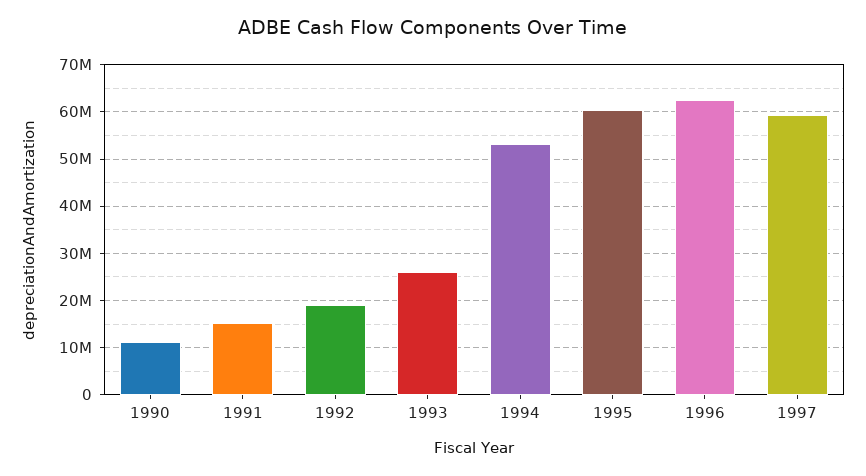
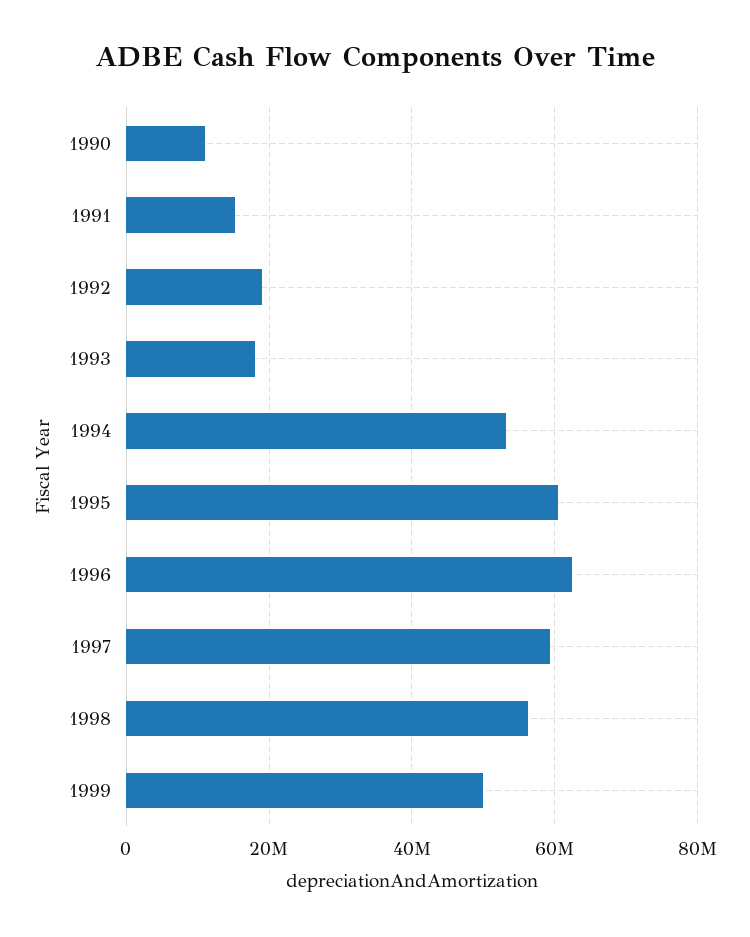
1993: 26000000 -> 18000000
1998: none -> 56000000
1999: none -> 50000000

